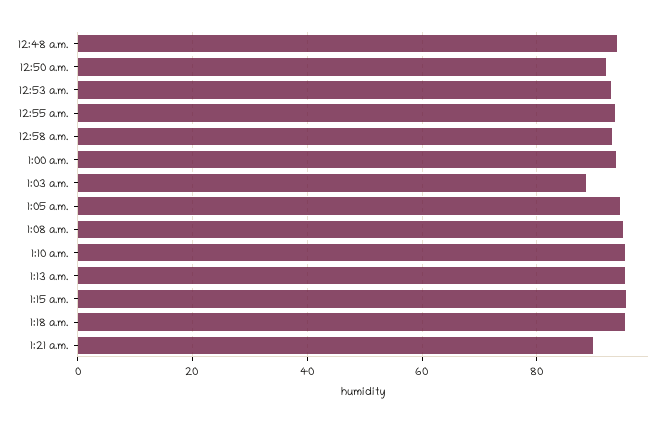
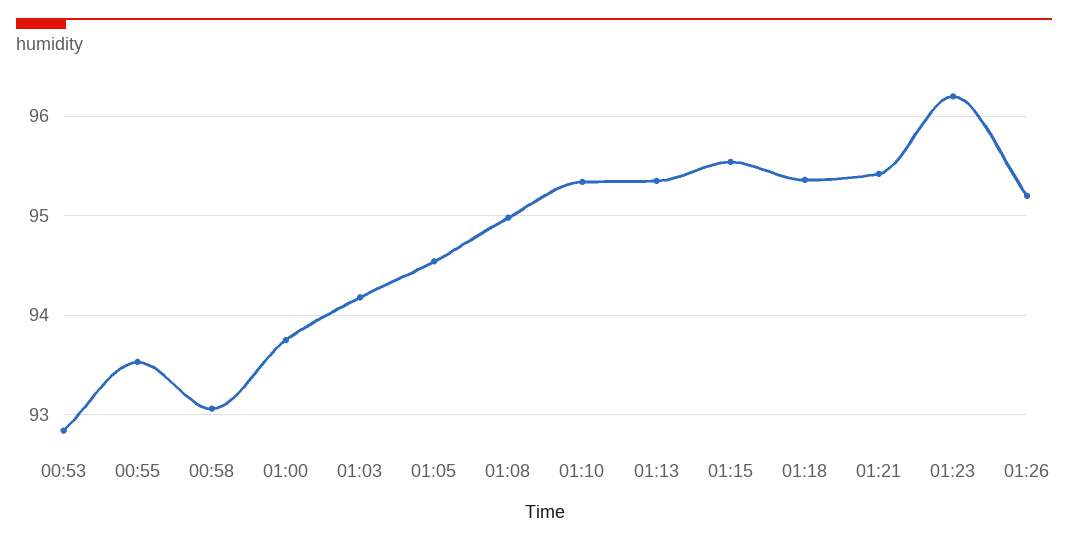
12:48 a.m.: 94 -> none
12:50 a.m.: 92 -> none
1:03 a.m.: 88 -> 94.2
1:21 a.m.: 90 -> 95.4
01:23: none -> 96.2
01:26: none -> 95.2

